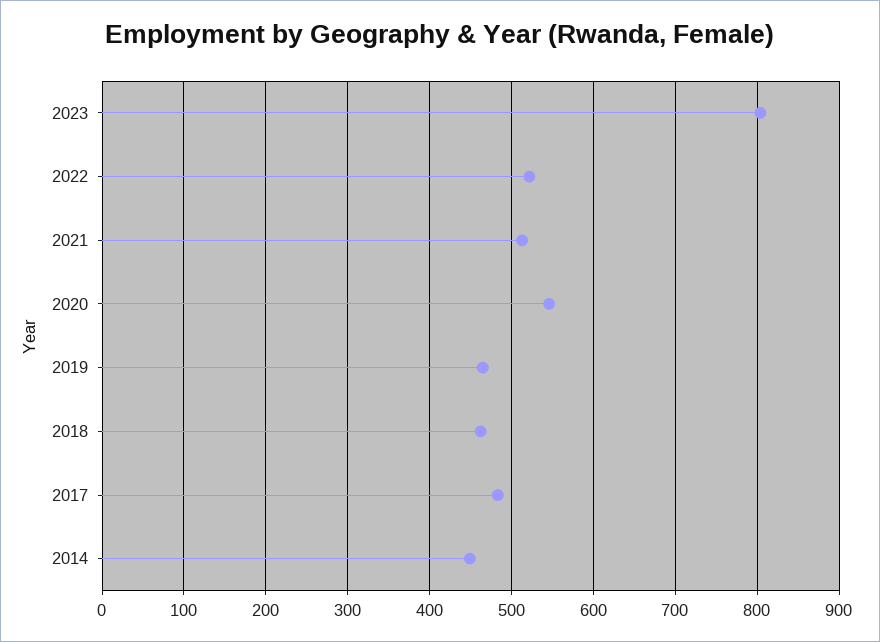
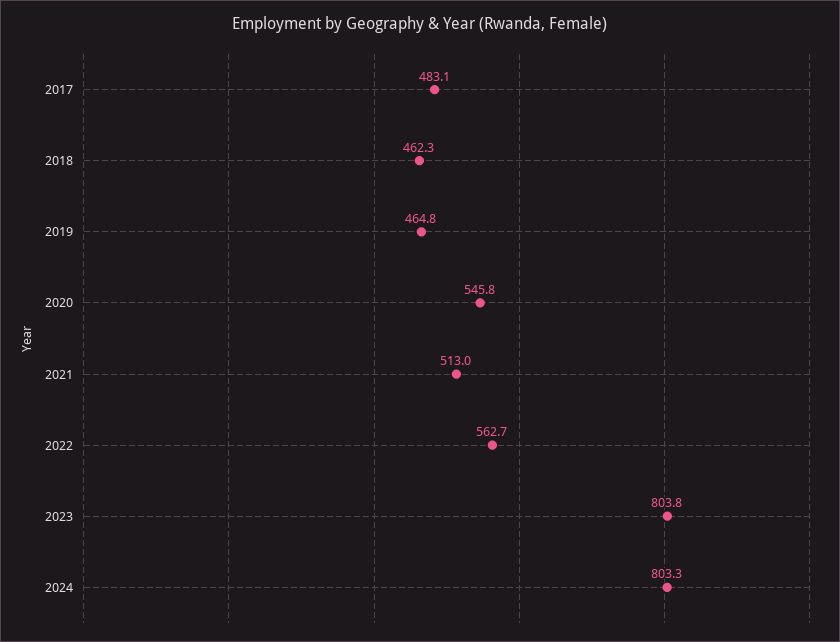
2022: 520 -> 562.7
2014: 450 -> none
2024: none -> 803.3

